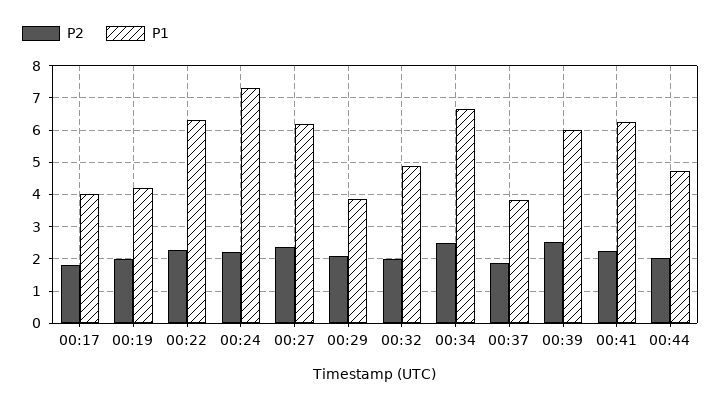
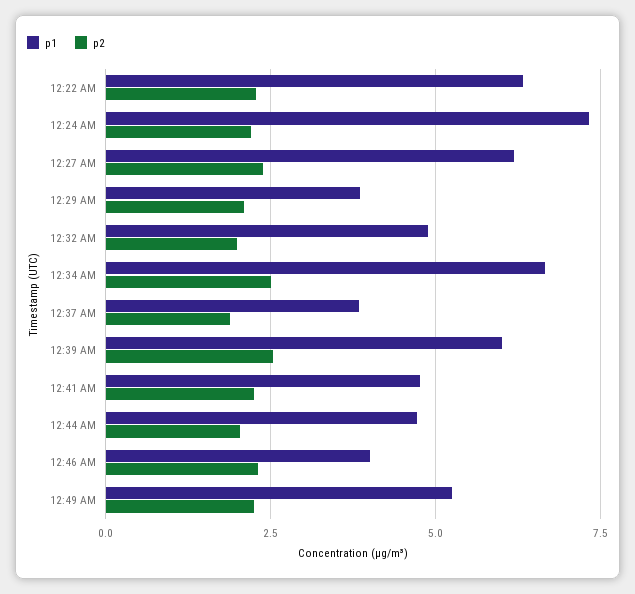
P2, 00:17: 1.8 -> none
P1, 00:17: 4 -> none
P2, 00:19: 2 -> none
P1, 00:19: 4.2 -> none
P1, 00:41: 6.2 -> 4.75
P1, 12:46 AM: none -> 4
P2, 12:46 AM: none -> 2.25
P1, 12:49 AM: none -> 5.25
P2, 12:49 AM: none -> 2.25

